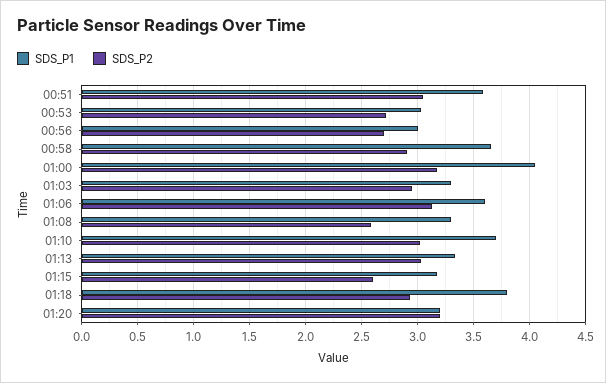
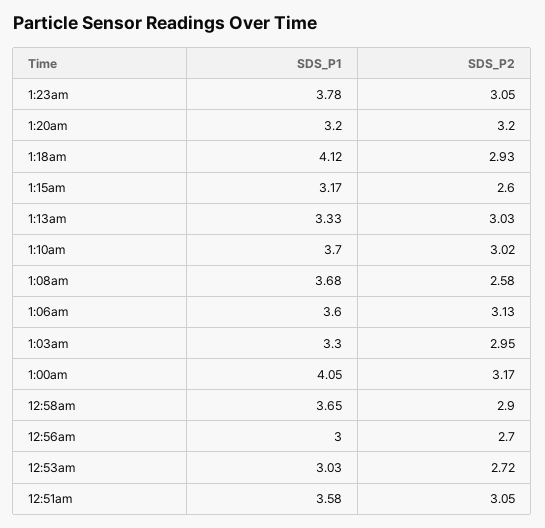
SDS_P1, 01:08: 3.3 -> 3.68
SDS_P1, 01:18: 3.8 -> 4.12
SDS_P1, 1:23am: none -> 3.78
SDS_P2, 1:23am: none -> 3.05

